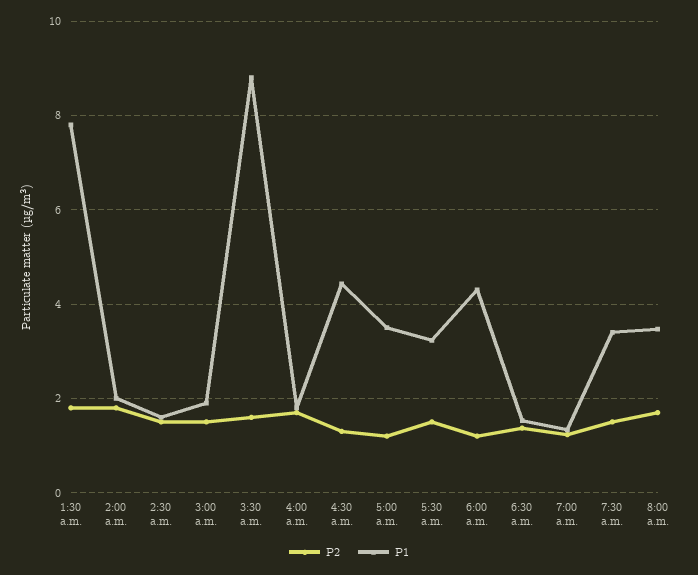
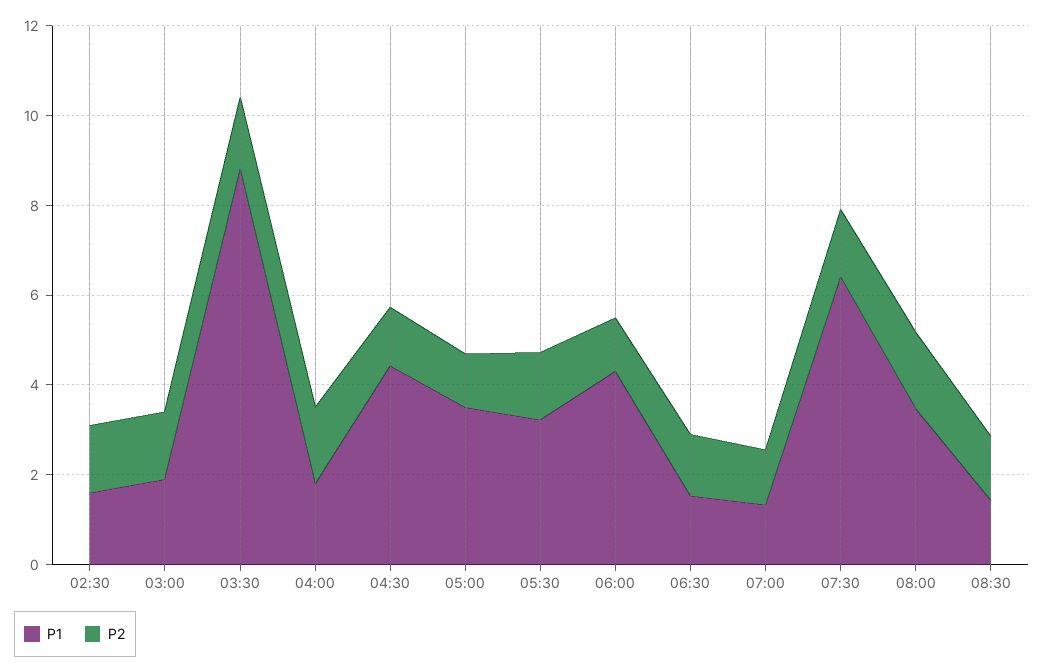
P2, 1:30 a.m.: 1.8 -> none
P1, 1:30 a.m.: 7.8 -> none
P2, 2:00 a.m.: 1.8 -> none
P1, 2:00 a.m.: 2 -> none
P1, 7:30 a.m.: 3.4 -> 6.5
P1, 08:30: none -> 1.5
P2, 08:30: none -> 1.5

